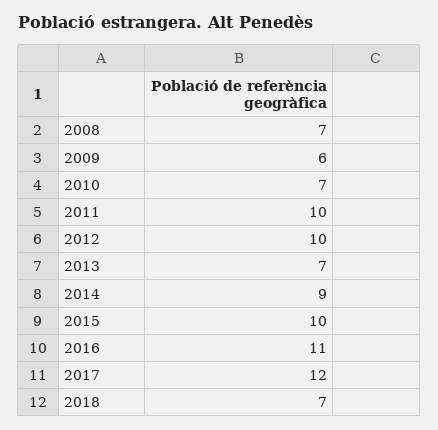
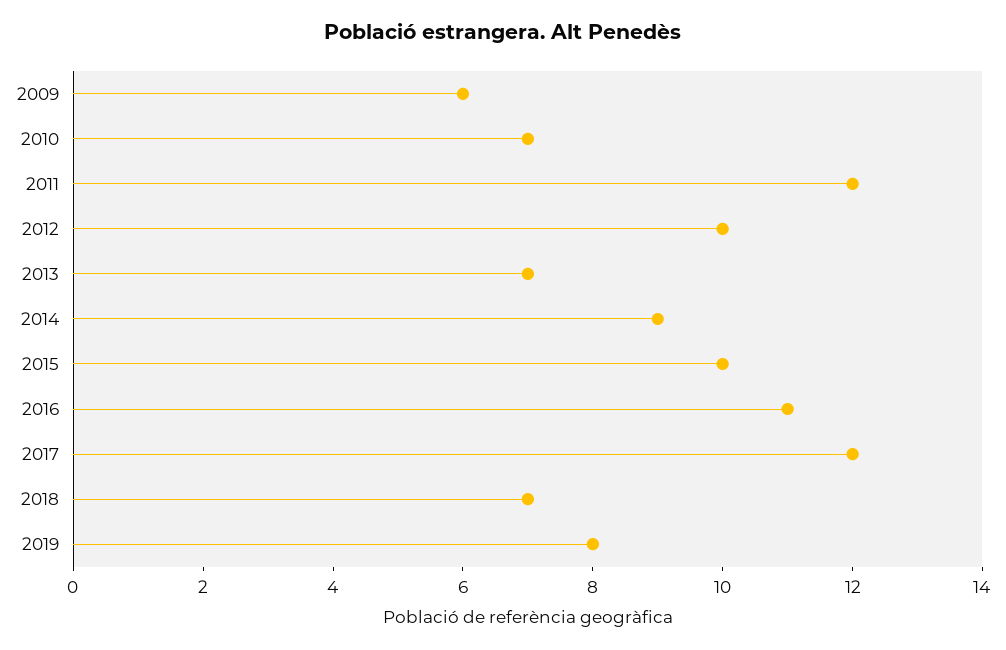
2008: 7 -> none
2011: 10 -> 12
2019: none -> 8

